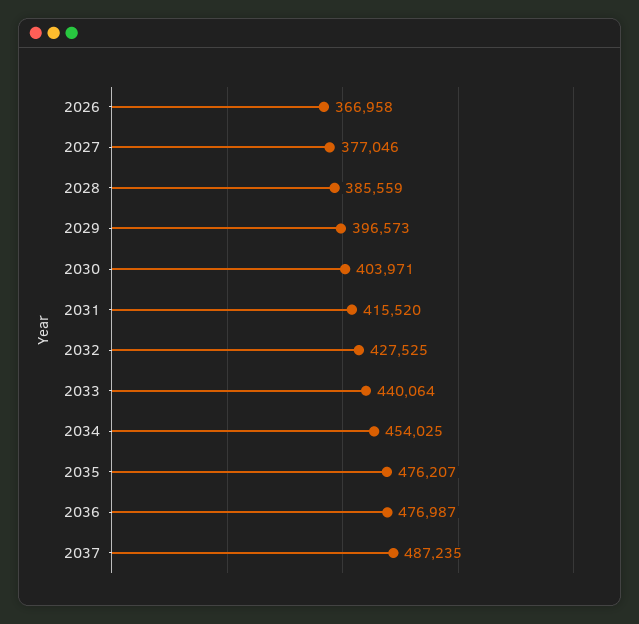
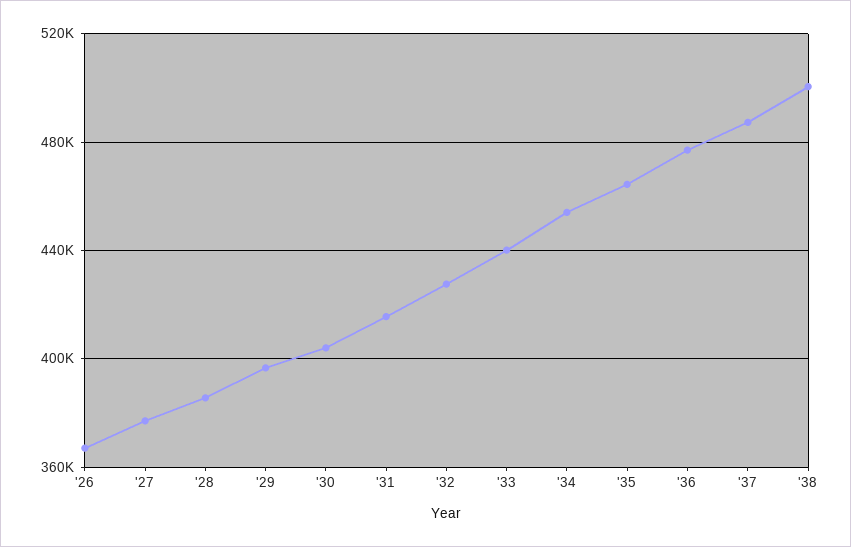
2035: 476207 -> 465000
'38: none -> 500000

